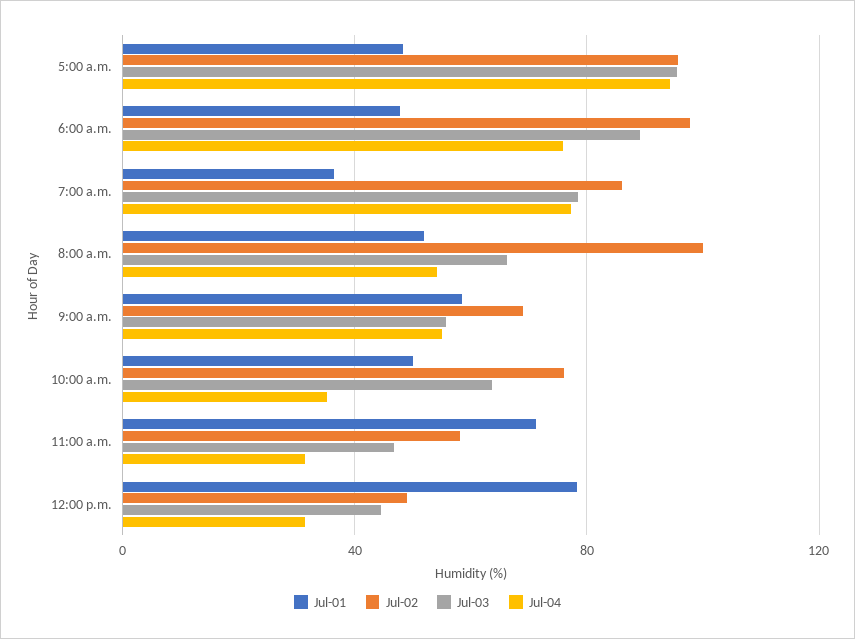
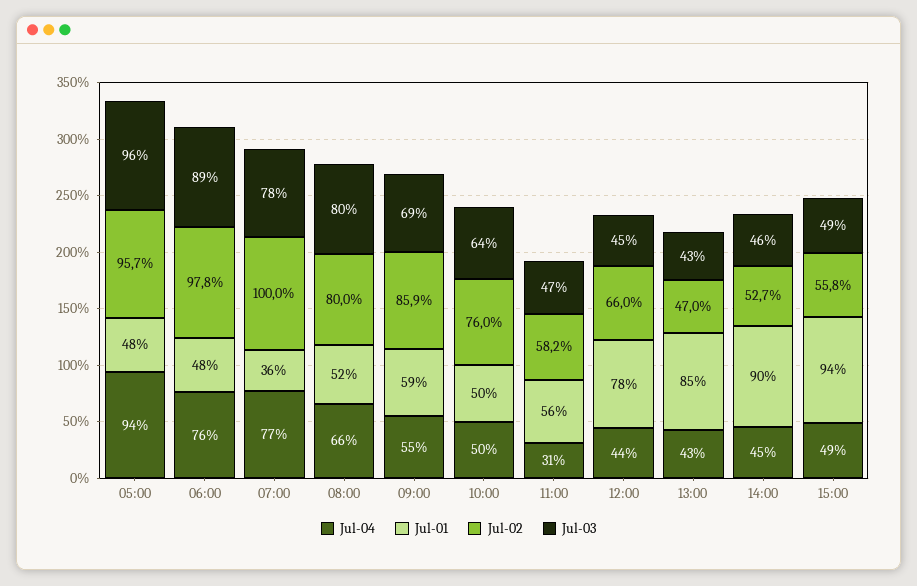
Jul-02, 7:00 a.m.: 85 -> 100
Jul-02, 8:00 a.m.: 100 -> 80
Jul-03, 8:00 a.m.: 65 -> 80
Jul-04, 8:00 a.m.: 55 -> 66
Jul-02, 9:00 a.m.: 70 -> 85.9
Jul-03, 9:00 a.m.: 55 -> 69
Jul-04, 10:00 a.m.: 35 -> 50
Jul-01, 11:00 a.m.: 70 -> 56
Jul-02, 12:00 p.m.: 50 -> 66
Jul-04, 12:00 p.m.: 30 -> 44
Jul-04, 13:00: none -> 43
Jul-01, 13:00: none -> 85
Jul-02, 13:00: none -> 47
Jul-03, 13:00: none -> 43
Jul-04, 14:00: none -> 45
Jul-01, 14:00: none -> 90
Jul-02, 14:00: none -> 52.7
Jul-03, 14:00: none -> 46
Jul-04, 15:00: none -> 49
Jul-01, 15:00: none -> 94
Jul-02, 15:00: none -> 55.8
Jul-03, 15:00: none -> 49

